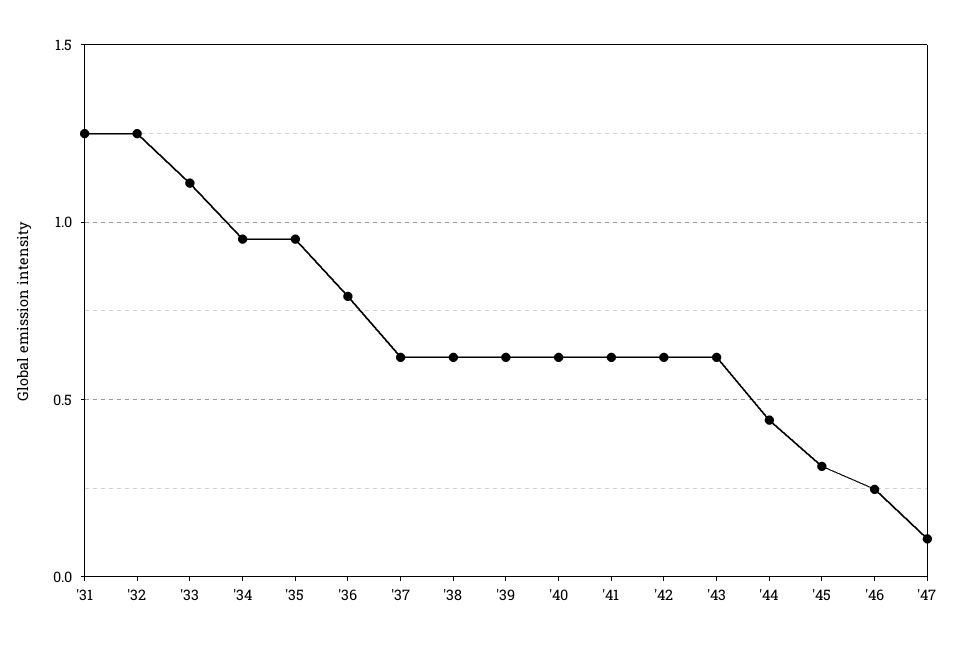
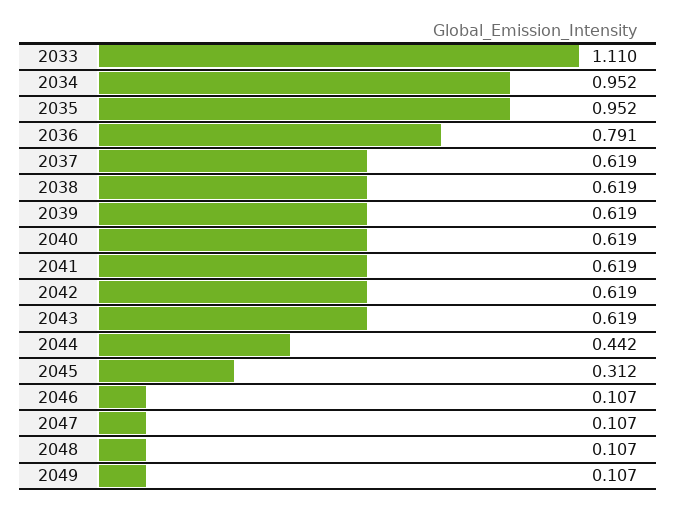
'31: 1.25 -> none
'32: 1.25 -> none
'46: 0.25 -> 0.107
2048: none -> 0.107
2049: none -> 0.107

